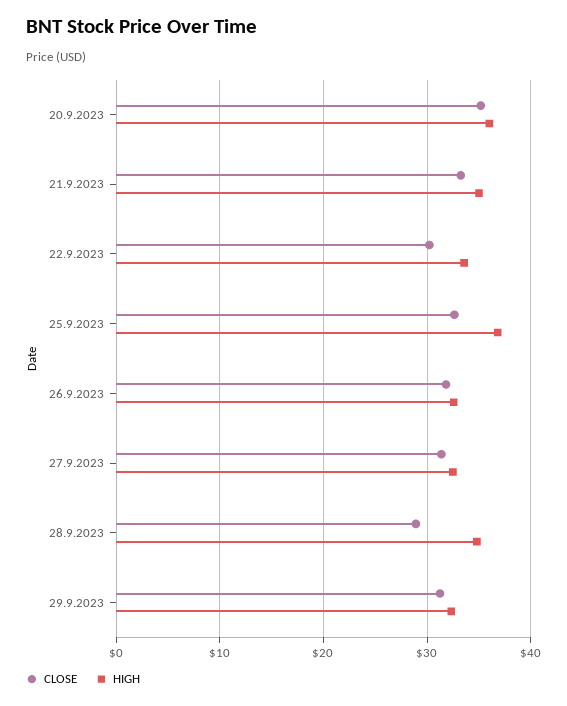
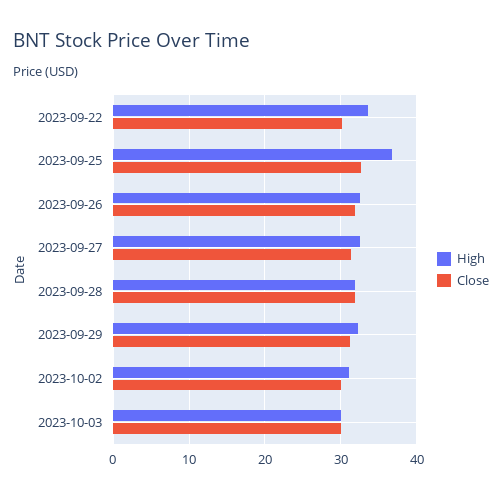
CLOSE, 20.9.2023: 35 -> none
HIGH, 20.9.2023: 36 -> none
CLOSE, 21.9.2023: 33 -> none
HIGH, 21.9.2023: 35 -> none
CLOSE, 28.9.2023: 29 -> 32
HIGH, 28.9.2023: 35 -> 32
HIGH, 2023-10-02: none -> 31
CLOSE, 2023-10-02: none -> 30
HIGH, 2023-10-03: none -> 30
CLOSE, 2023-10-03: none -> 30

